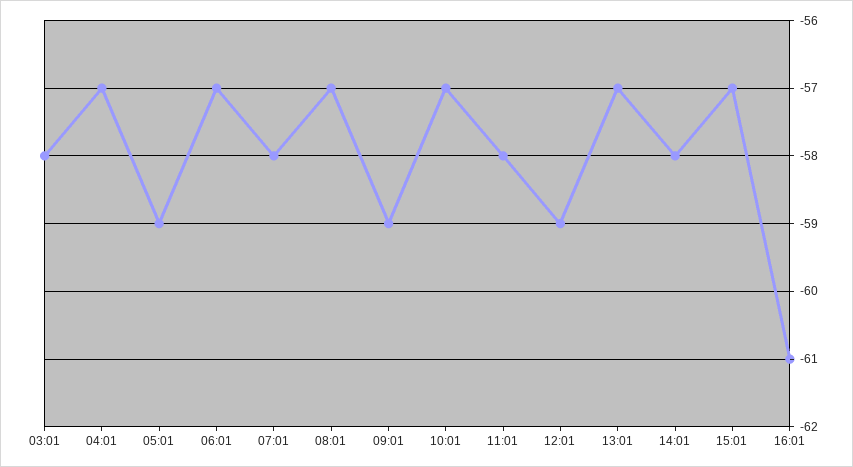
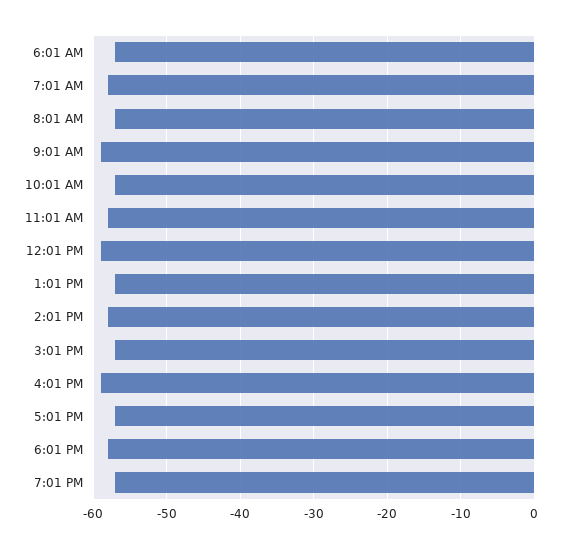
03:01: -58 -> none
04:01: -57 -> none
05:01: -59 -> none
16:01: -61 -> -59
5:01 PM: none -> -57
6:01 PM: none -> -58
7:01 PM: none -> -57

